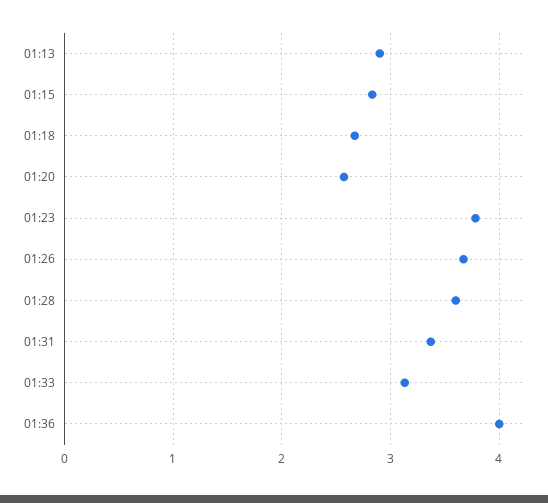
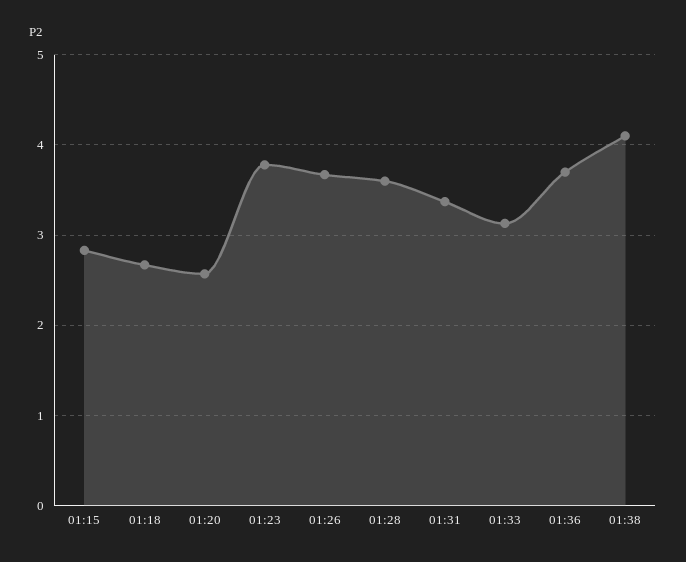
01:13: 2.9 -> none
01:36: 4 -> 3.7
01:38: none -> 4.1

